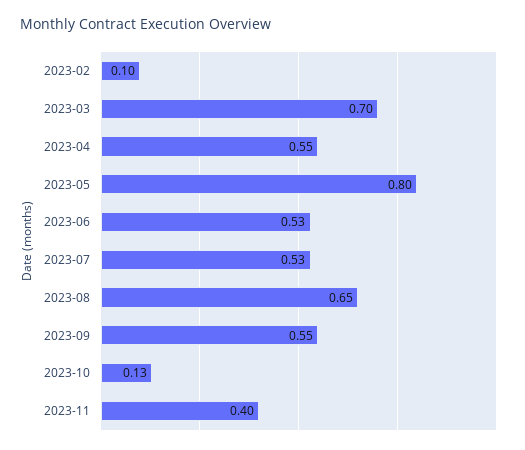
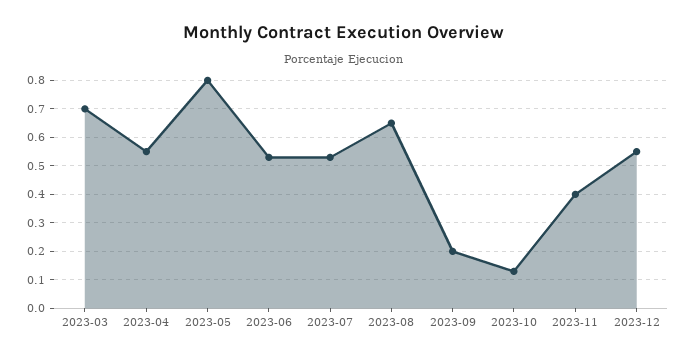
2023-02: 0.1 -> none
2023-09: 0.55 -> 0.2
2023-12: none -> 0.55

